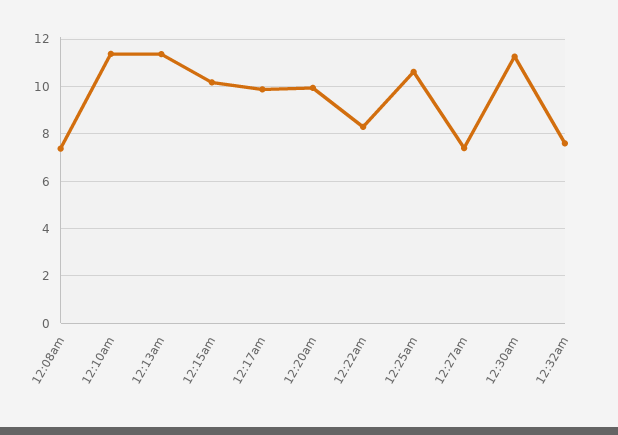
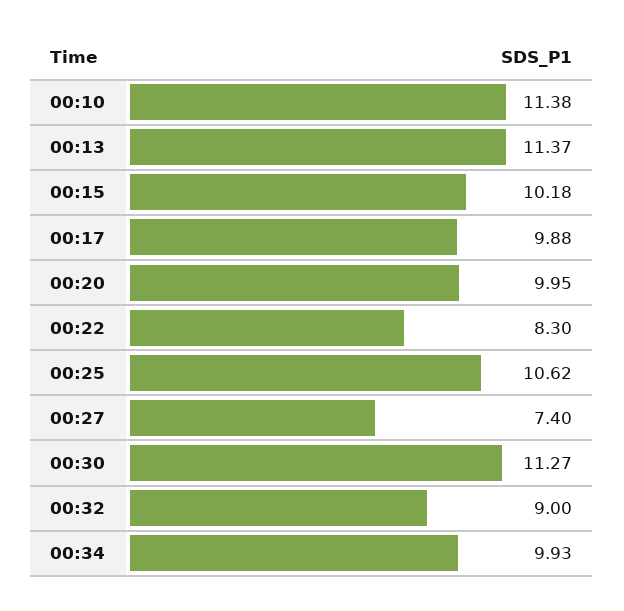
12:08am: 7.5 -> none
12:32am: 7.5 -> 9
00:34: none -> 9.93

